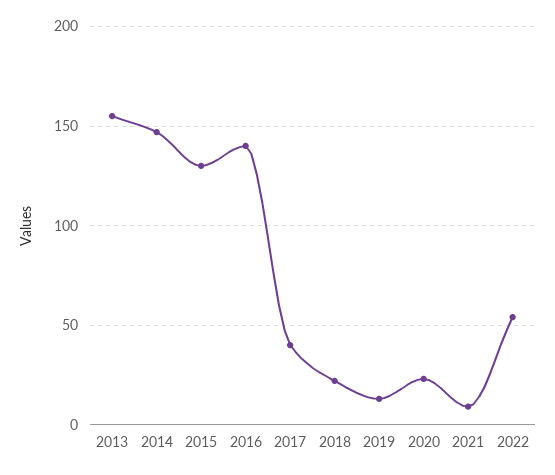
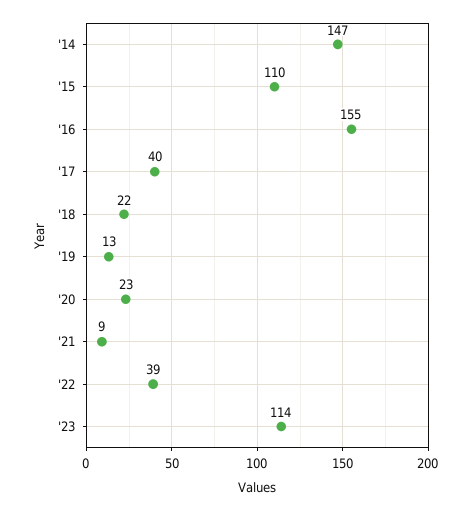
2013: 155 -> none
2015: 130 -> 110
2016: 140 -> 155
2022: 55 -> 39
'23: none -> 114

